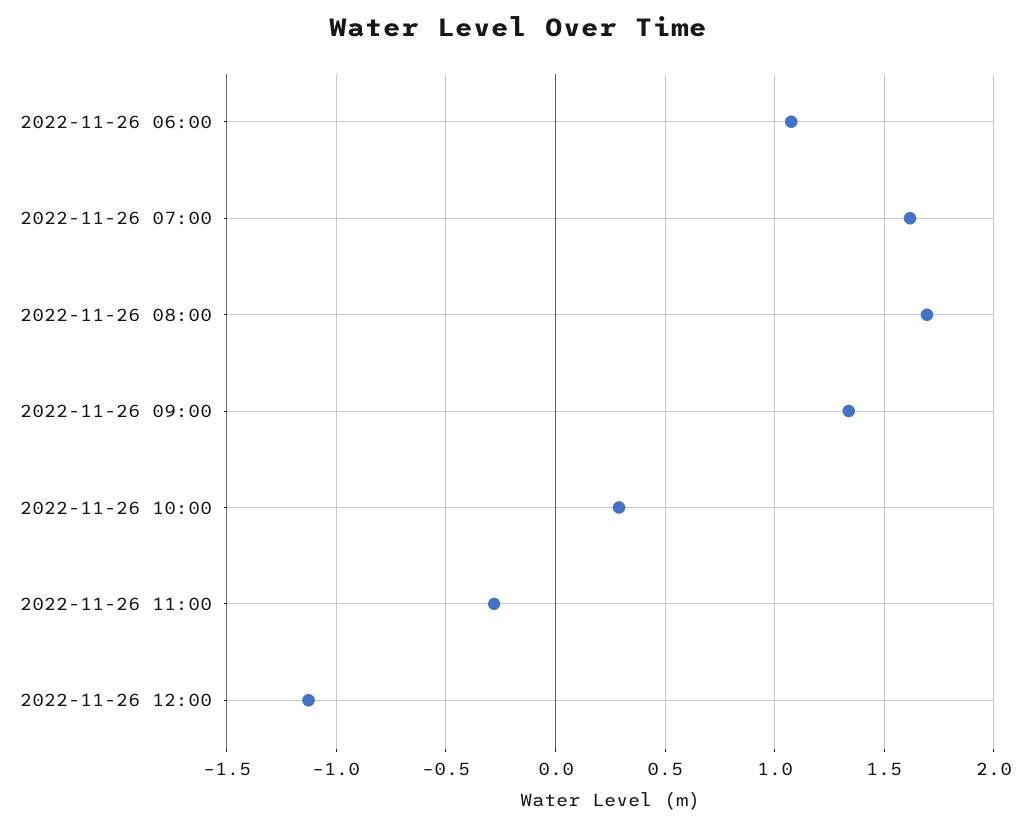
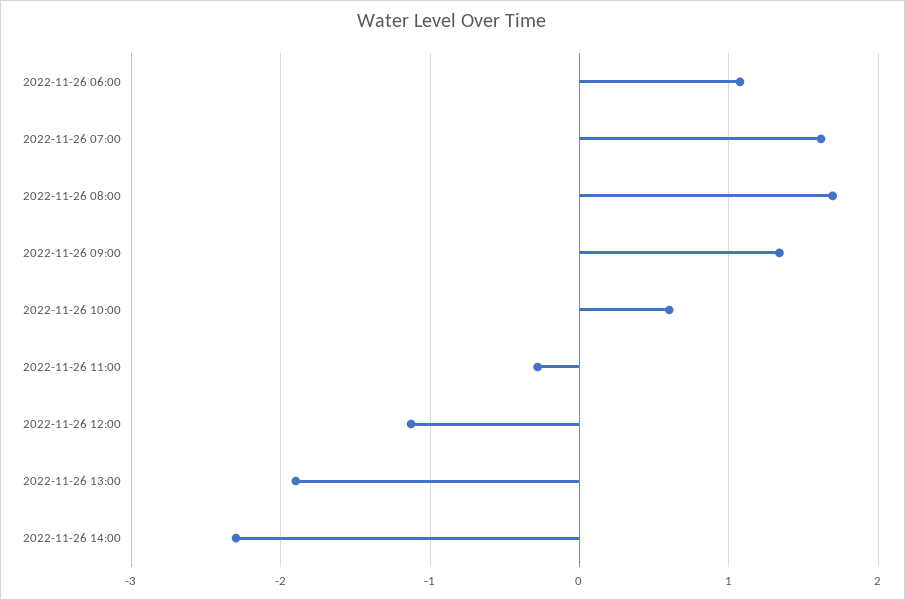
2022-11-26 10:00: 0.3 -> 0.6
2022-11-26 13:00: none -> -1.9
2022-11-26 14:00: none -> -2.3

